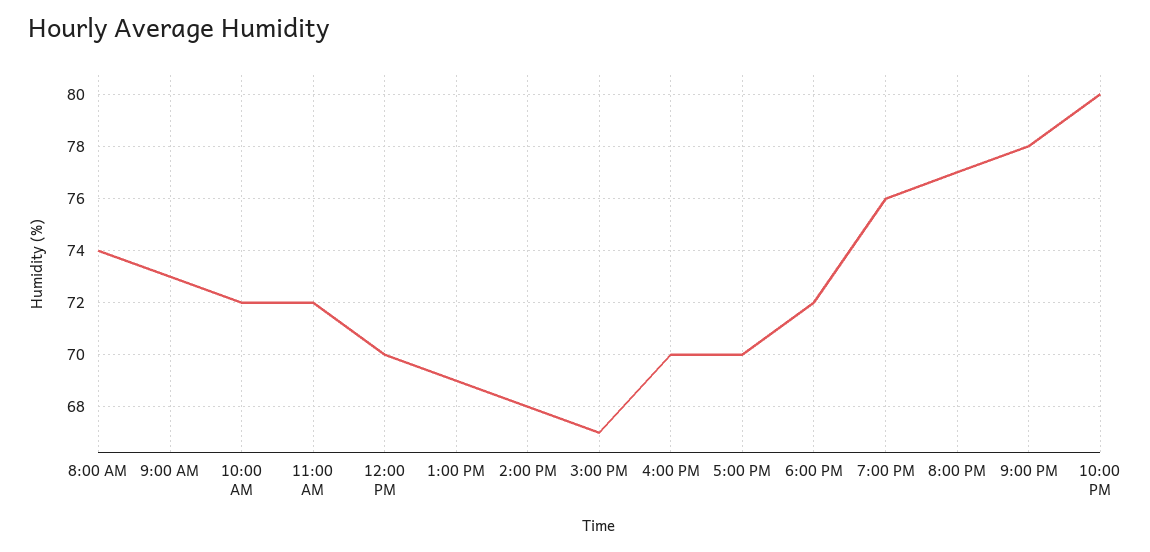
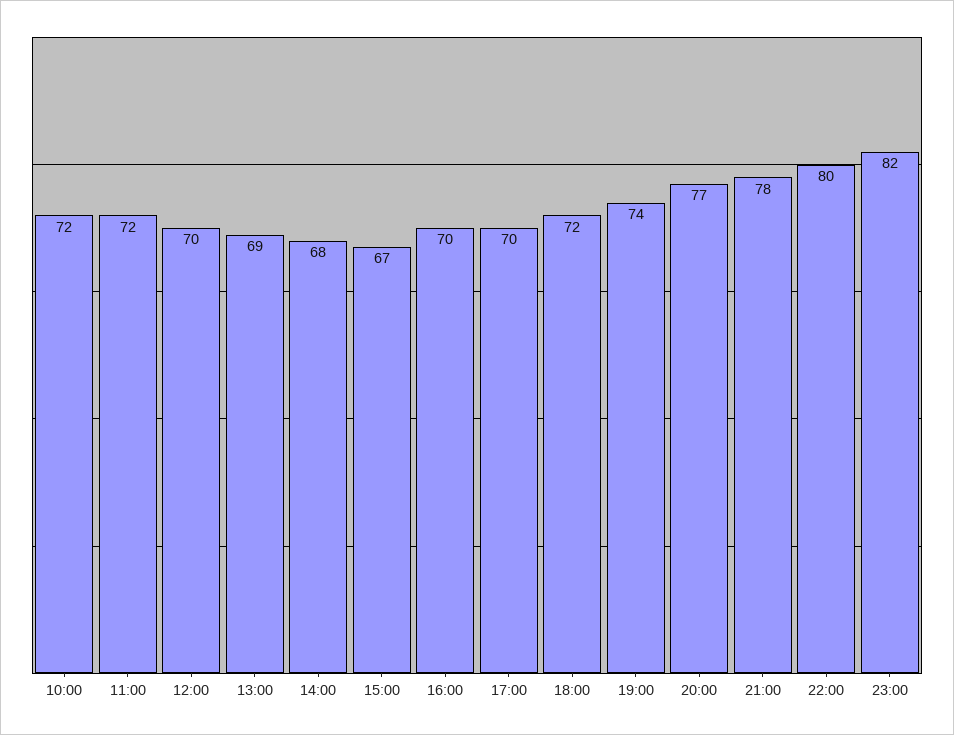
8:00 AM: 74 -> none
9:00 AM: 73 -> none
7:00 PM: 76 -> 74
23:00: none -> 82

